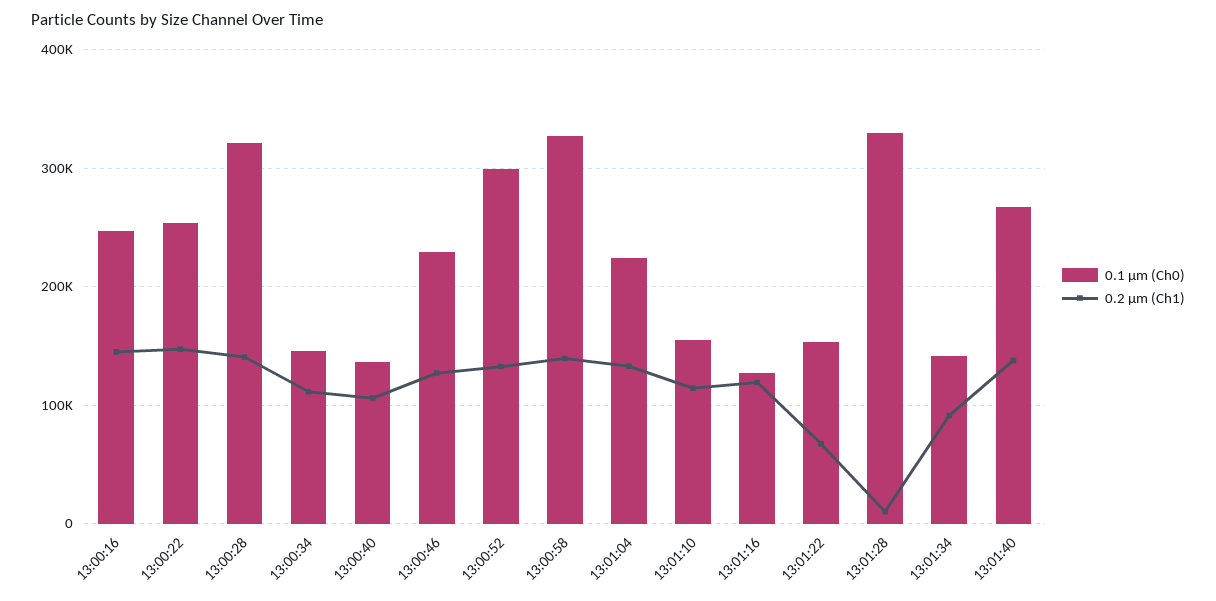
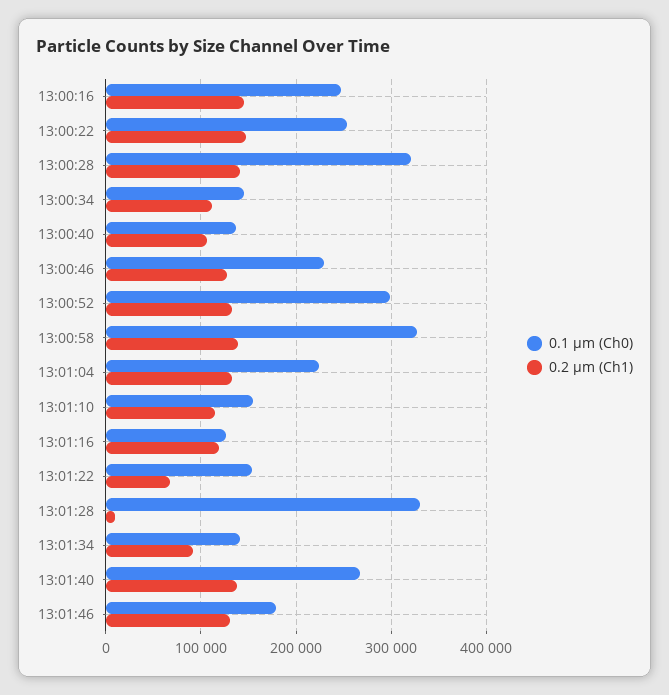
0.1 µm (Ch0), 13:01:46: none -> 180000
0.2 µm (Ch1), 13:01:46: none -> 130000

